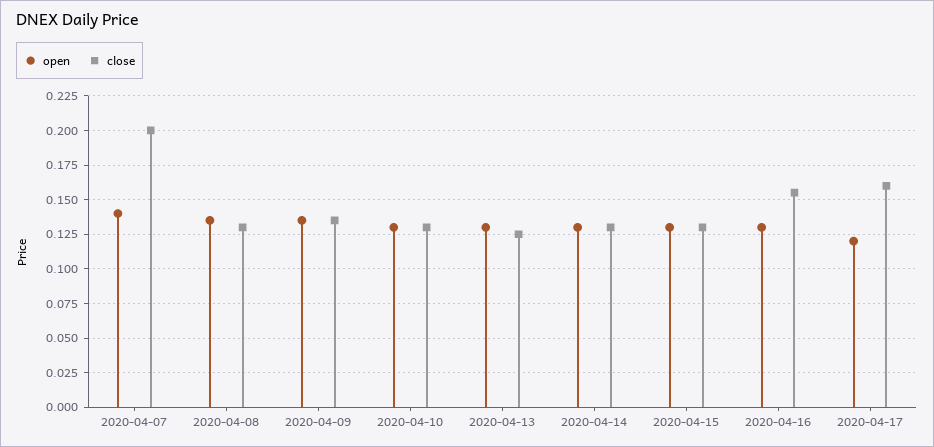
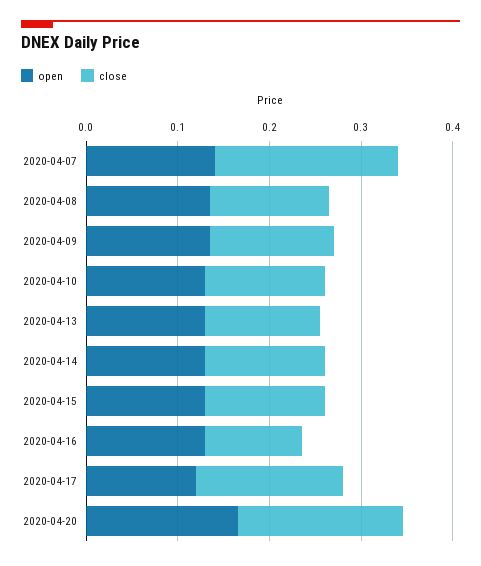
close, 2020-04-16: 0.155 -> 0.1
open, 2020-04-20: none -> 0.16
close, 2020-04-20: none -> 0.18

